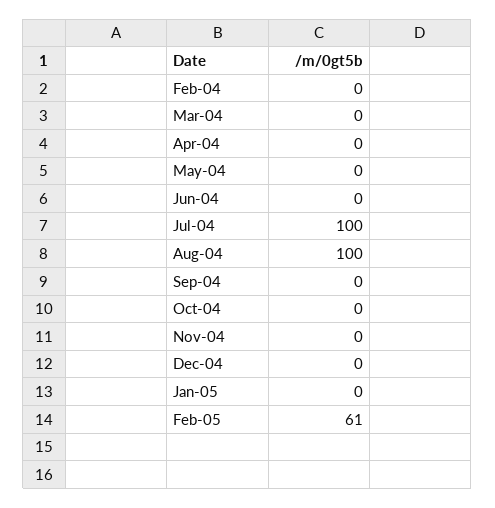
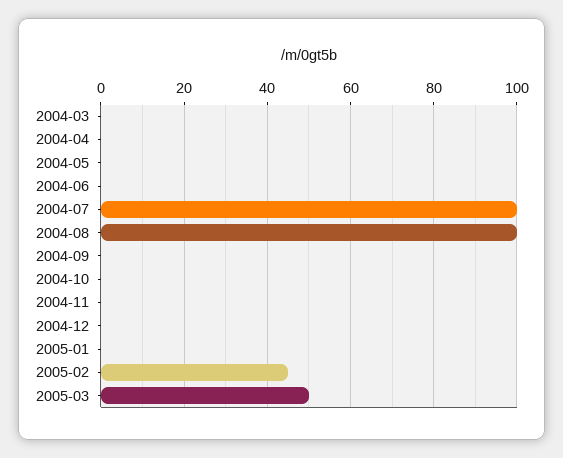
Feb-04: 0 -> none
Feb-05: 61 -> 45
2005-03: none -> 50

